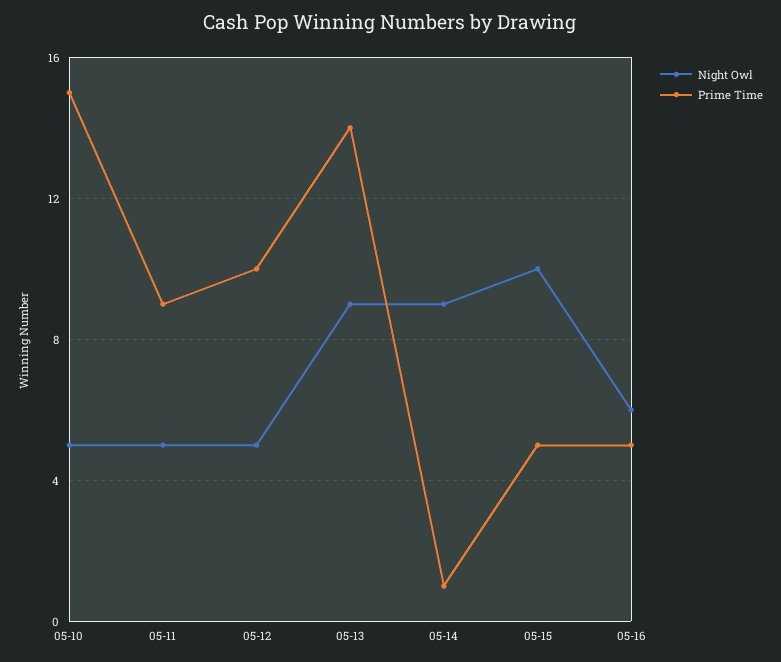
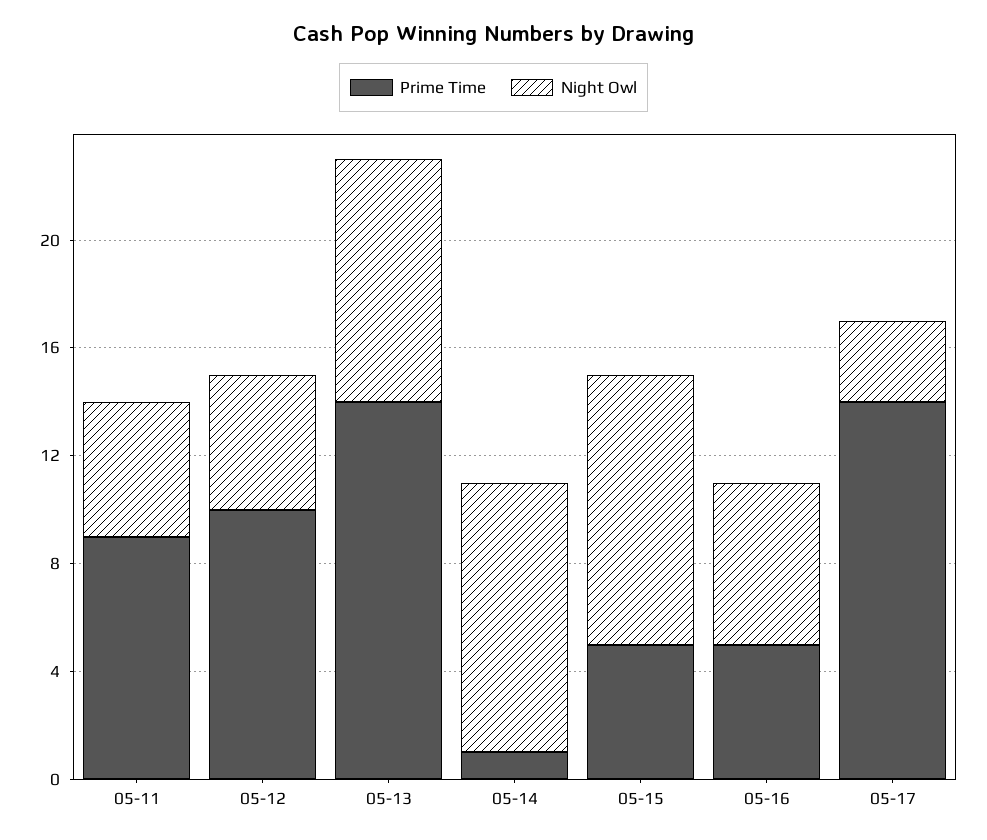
Night Owl, 05-10: 5 -> none
Prime Time, 05-10: 15 -> none
Night Owl, 05-14: 9 -> 10
Prime Time, 05-17: none -> 14
Night Owl, 05-17: none -> 3

